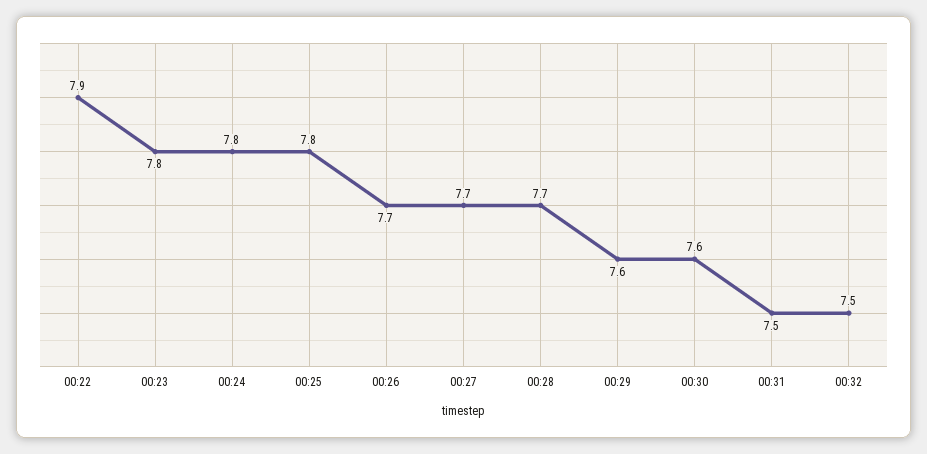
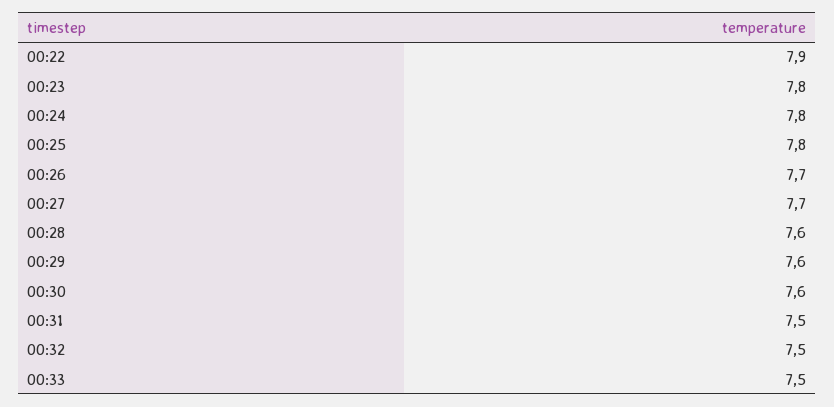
00:28: 7.7 -> 7.6
00:33: none -> 7.5

